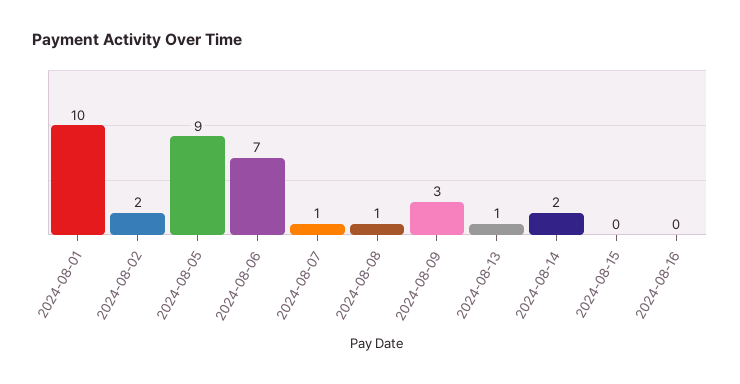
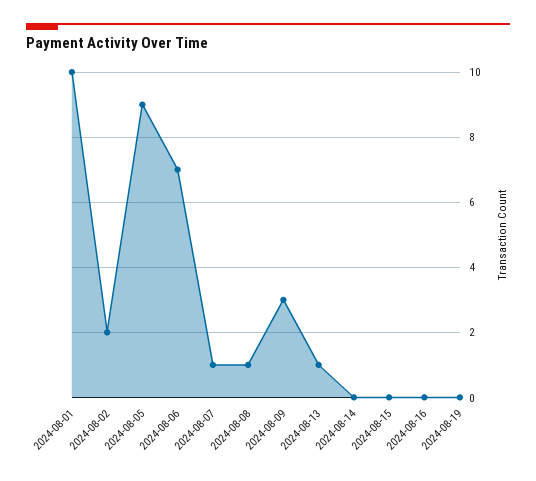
2024-08-14: 2 -> 0
2024-08-19: none -> 0

